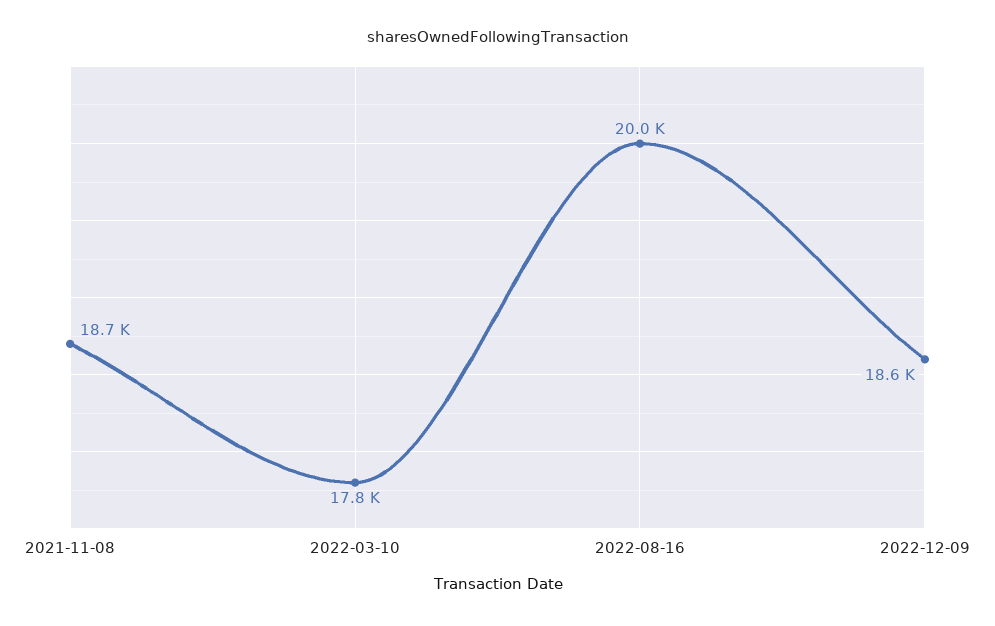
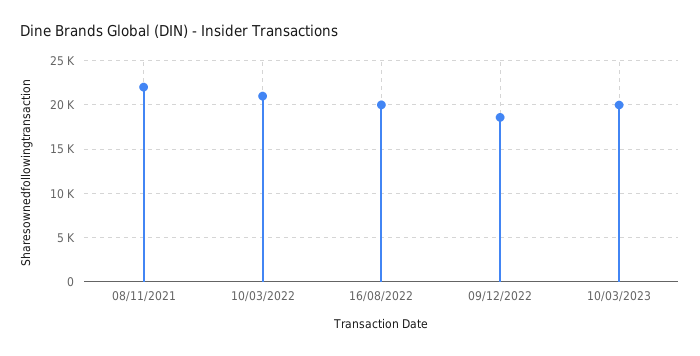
2021-11-08: 18700 -> 22000
2022-03-10: 17800 -> 21000
10/03/2023: none -> 20000

